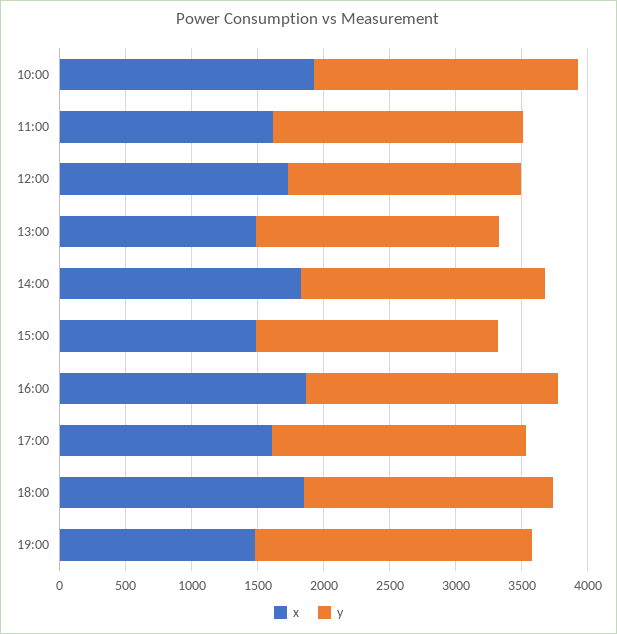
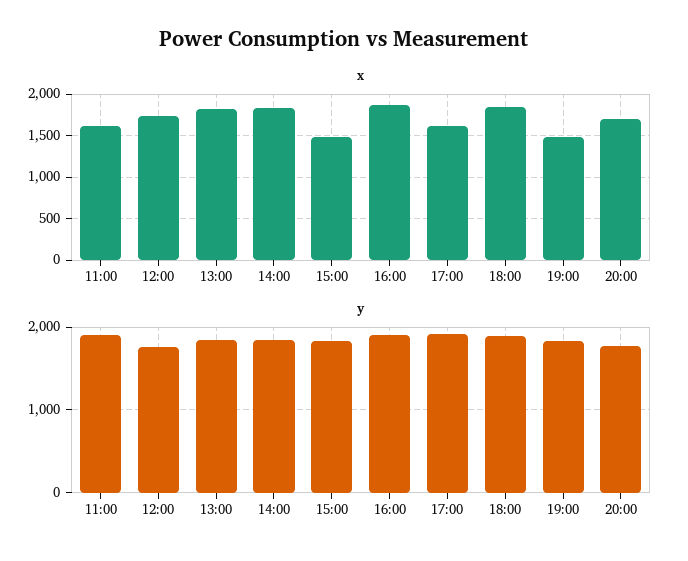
x, 10:00: 1900 -> none
y, 10:00: 2000 -> none
x, 13:00: 1500 -> 1800
y, 19:00: 2100 -> 1800
x, 20:00: none -> 1700
y, 20:00: none -> 1800

